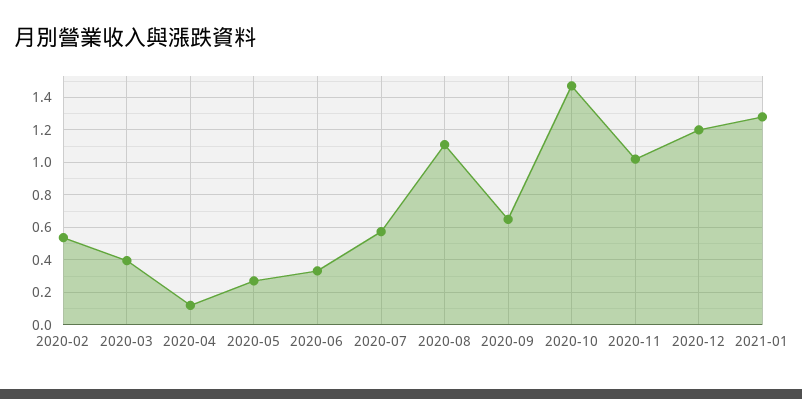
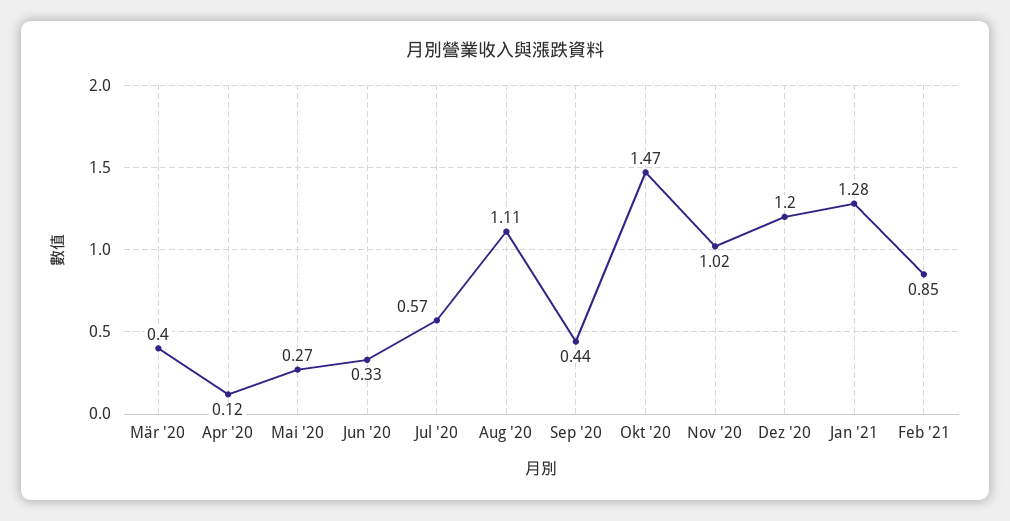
2020-02: 0.55 -> none
2020-09: 0.65 -> 0.44
Feb '21: none -> 0.85

